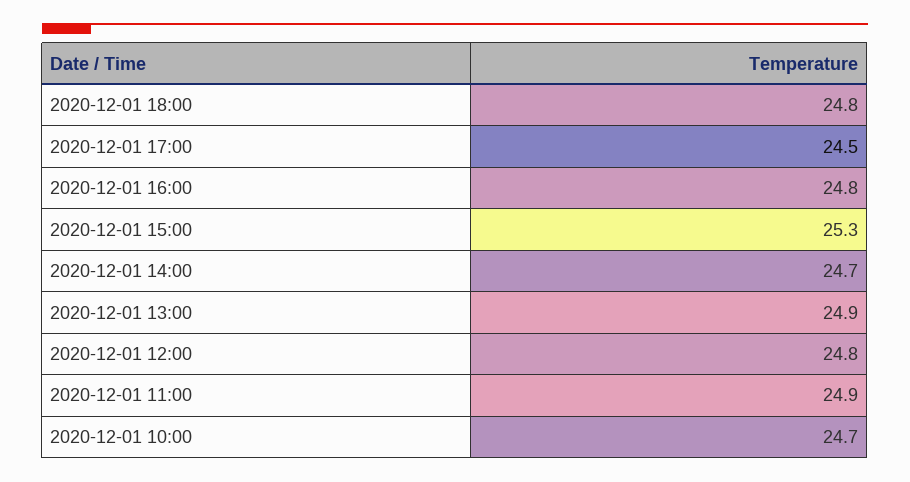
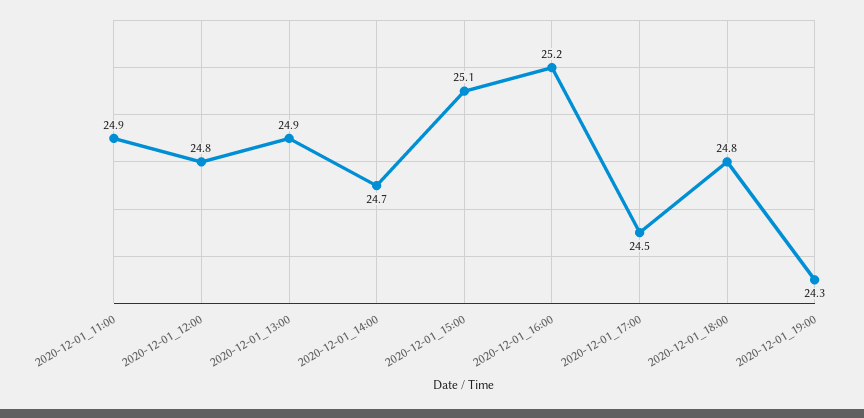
2020-12-01 16:00: 24.8 -> 25.2
2020-12-01 15:00: 25.3 -> 25.1
2020-12-01 10:00: 24.7 -> none
2020-12-01_19:00: none -> 24.3

